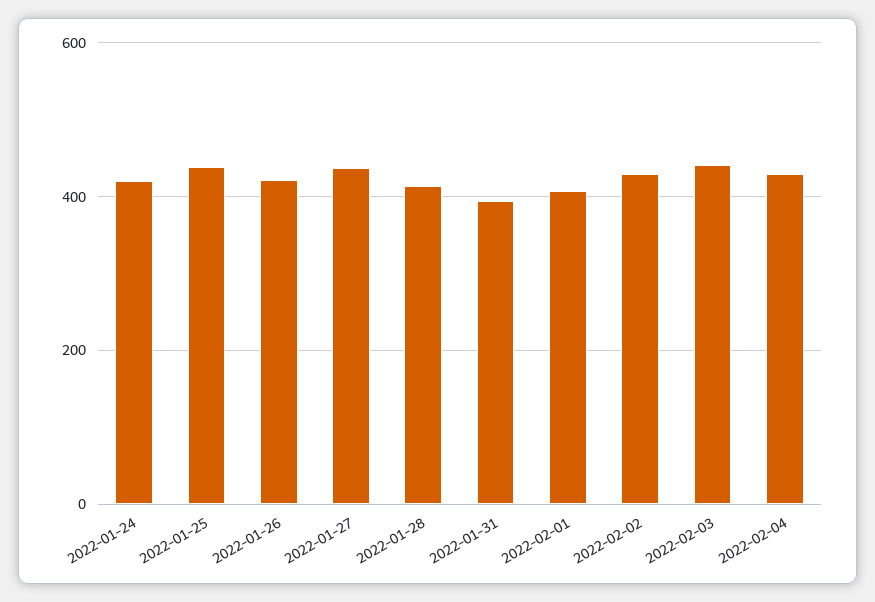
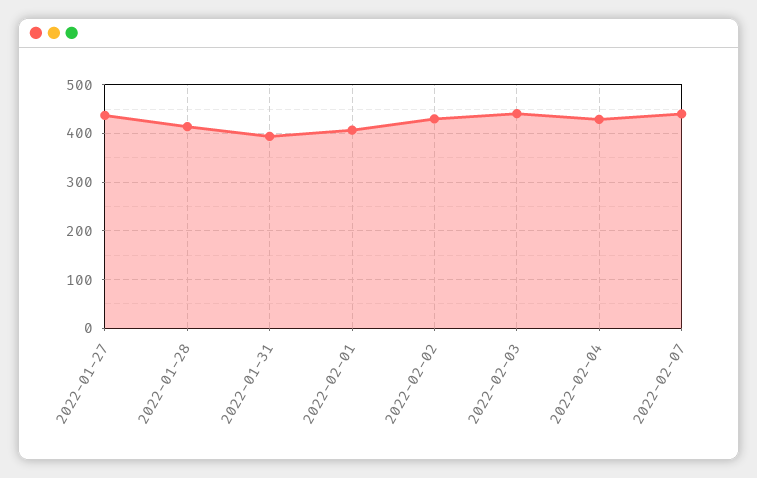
2022-01-24: 420 -> none
2022-01-25: 440 -> none
2022-01-26: 420 -> none
2022-02-07: none -> 440

